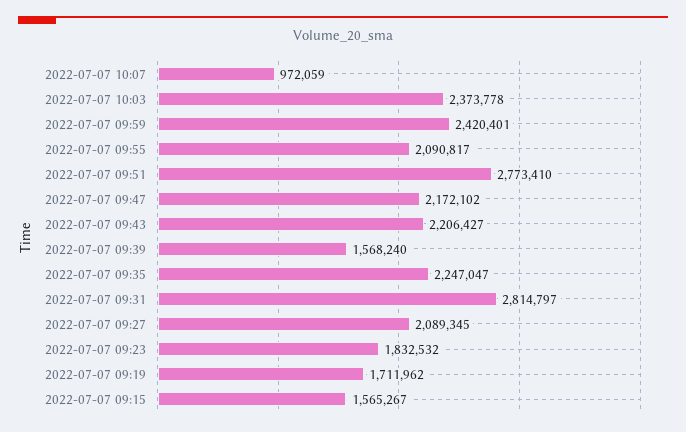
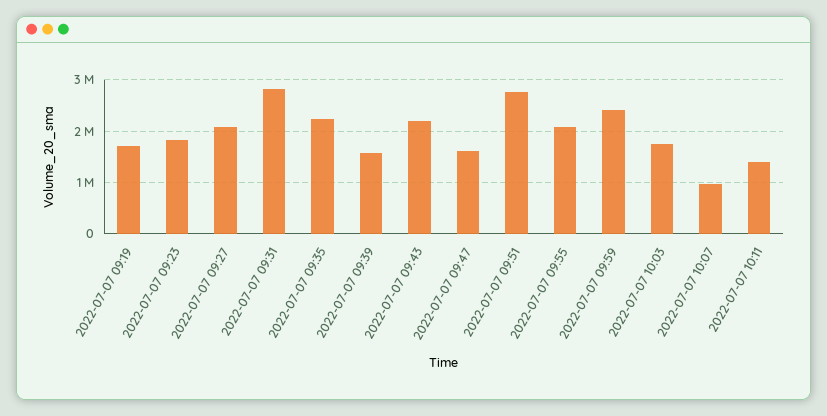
2022-07-07 10:03: 2373778 -> 1800000
2022-07-07 09:47: 2172102 -> 1600000
2022-07-07 09:15: 1565267 -> none
2022-07-07 10:11: none -> 1400000

